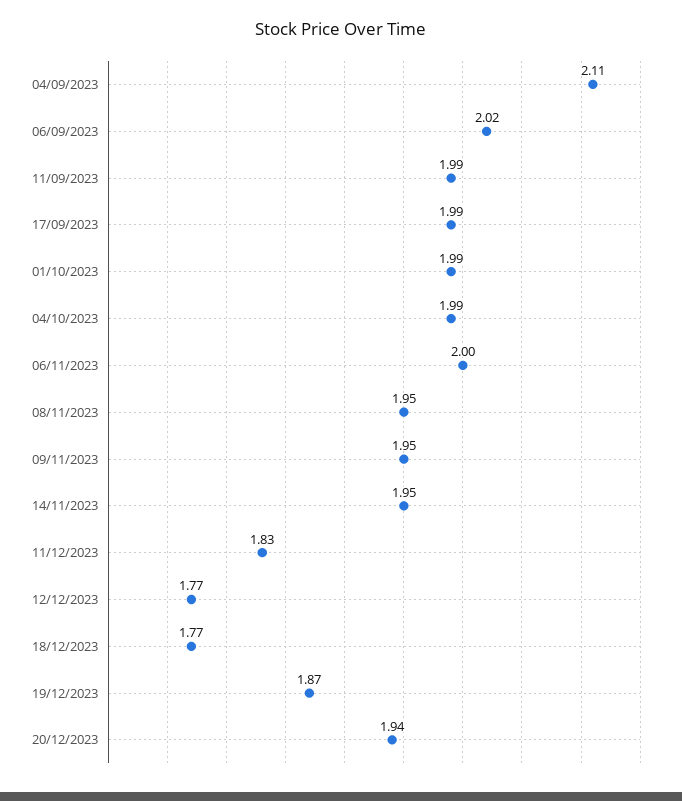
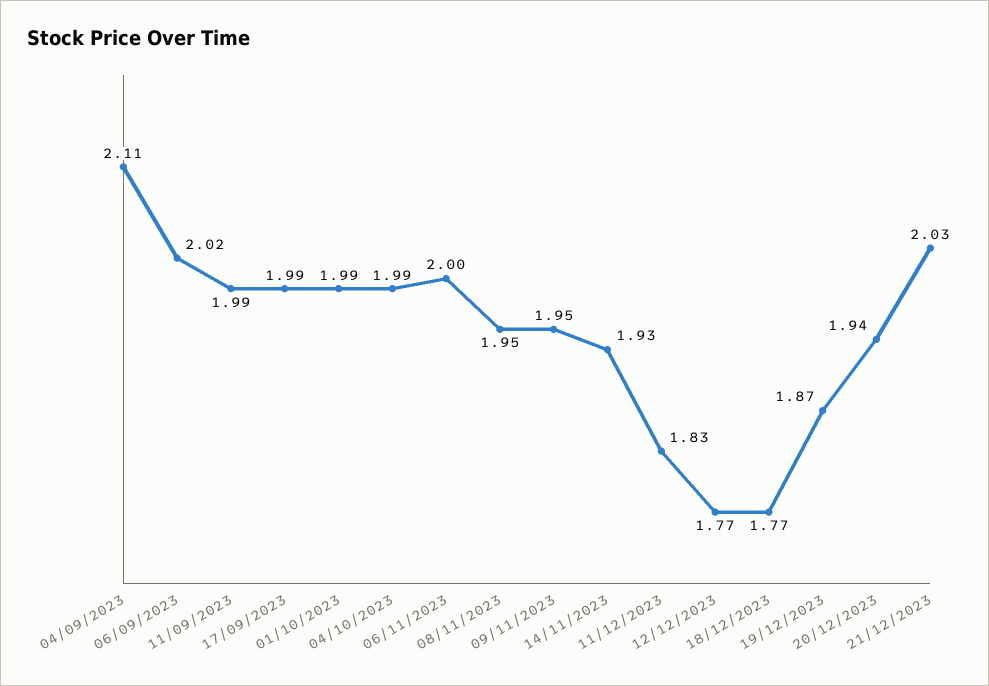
14/11/2023: 1.95 -> 1.93
21/12/2023: none -> 2.03

